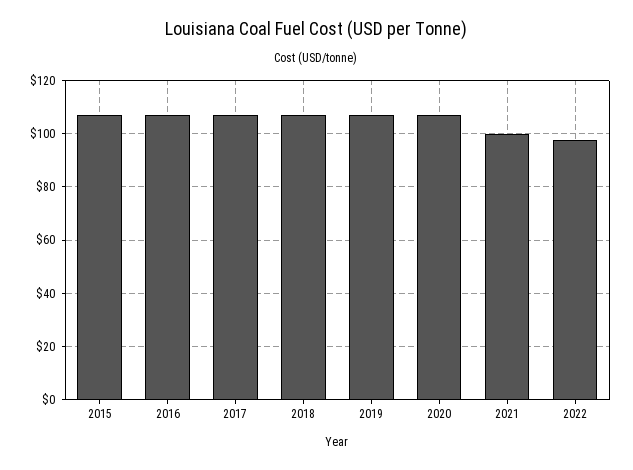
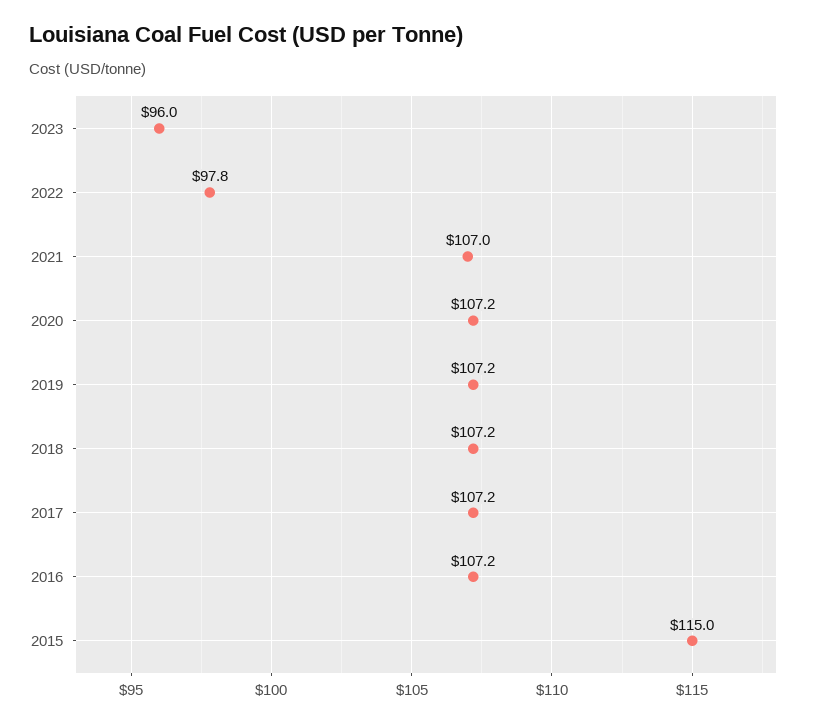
2015: 107.5 -> 115
2021: 100 -> 107
2023: none -> 96

